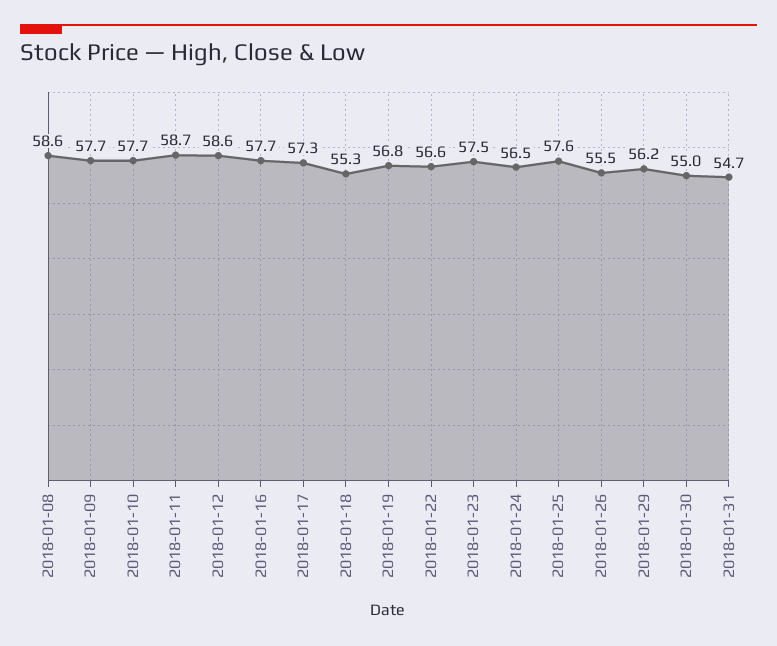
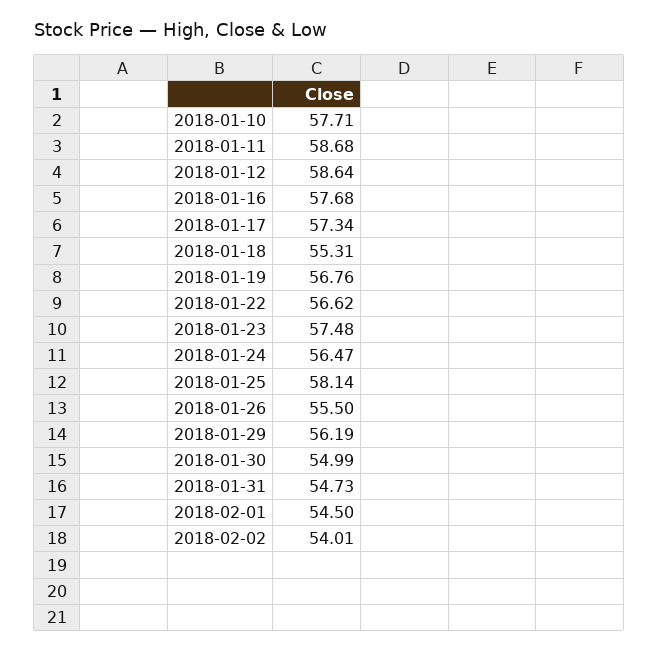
2018-01-08: 58.6 -> none
2018-01-09: 57.7 -> none
2018-01-25: 57.6 -> 58.14
2018-02-01: none -> 54.5
2018-02-02: none -> 54.01

